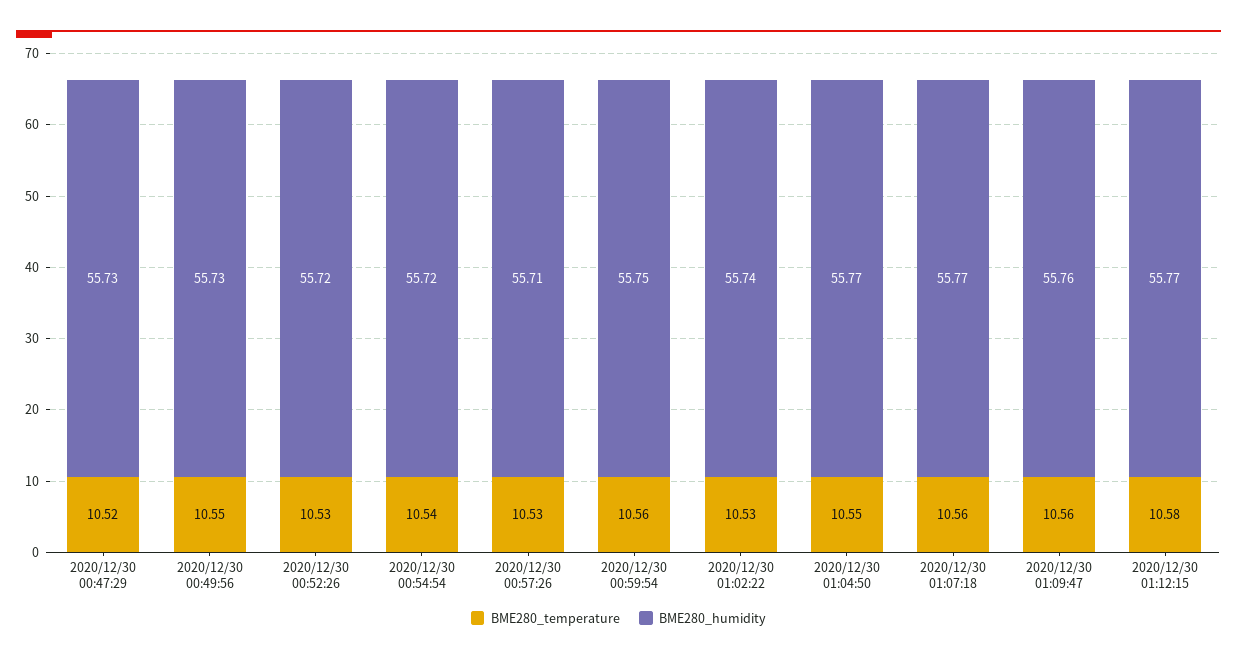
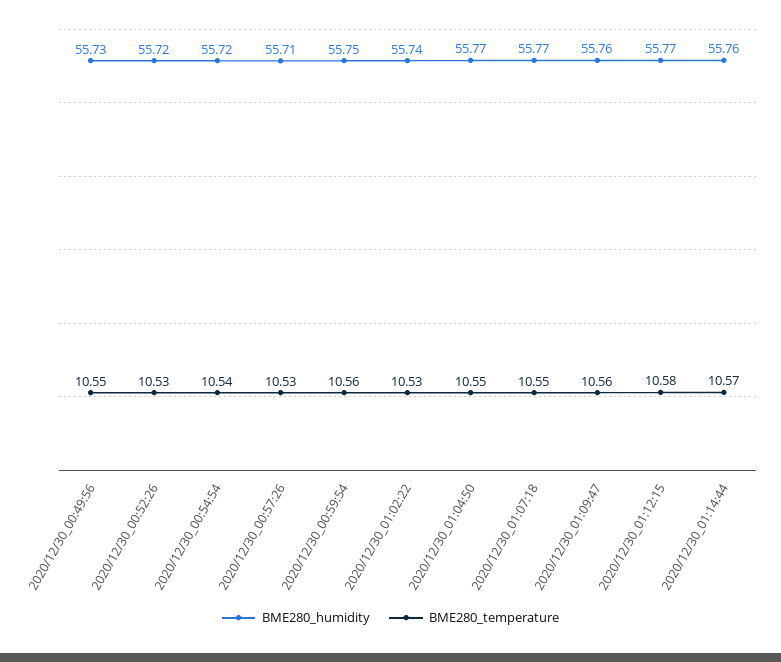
BME280_temperature, 2020/12/30 00:47:29: 10.52 -> none
BME280_humidity, 2020/12/30 00:47:29: 55.73 -> none
BME280_temperature, 2020/12/30 01:07:18: 10.56 -> 10.55
BME280_humidity, 2020/12/30_01:14:44: none -> 55.76
BME280_temperature, 2020/12/30_01:14:44: none -> 10.57

